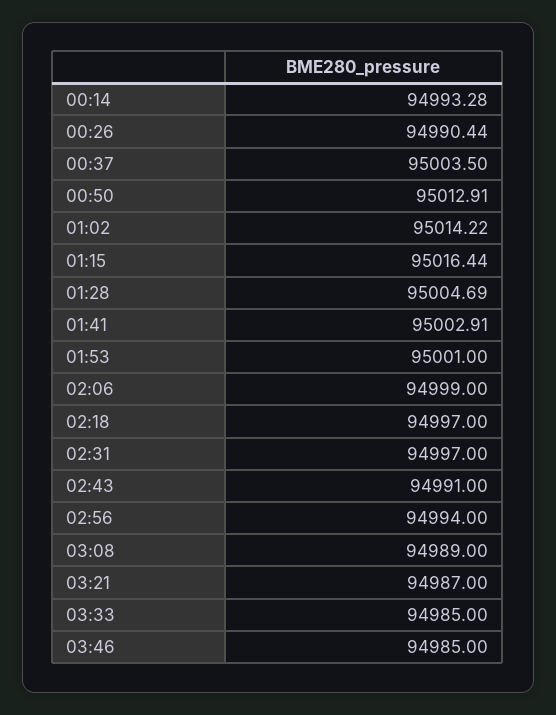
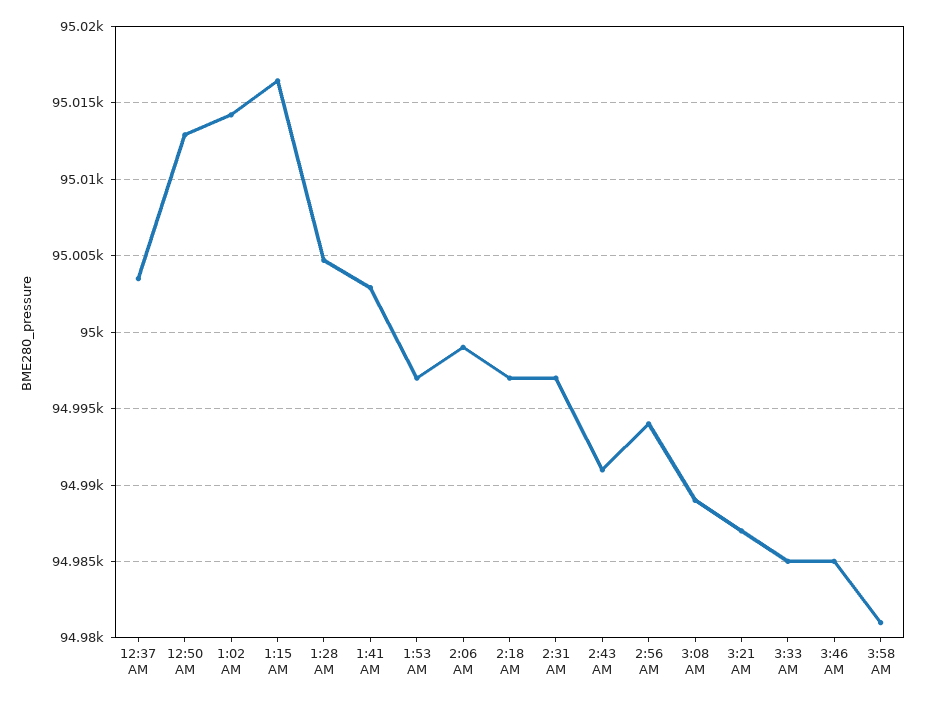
00:14: 94993.28 -> none
00:26: 94990.44 -> none
01:53: 95001 -> 94997
3:58 AM: none -> 94981

